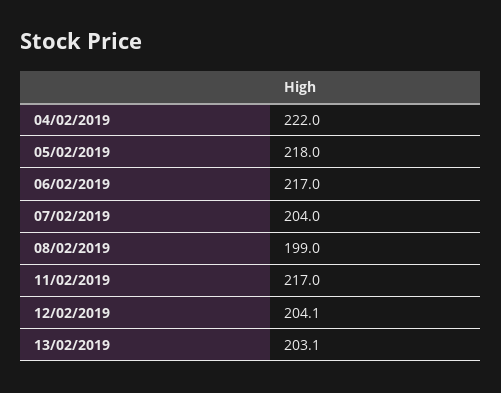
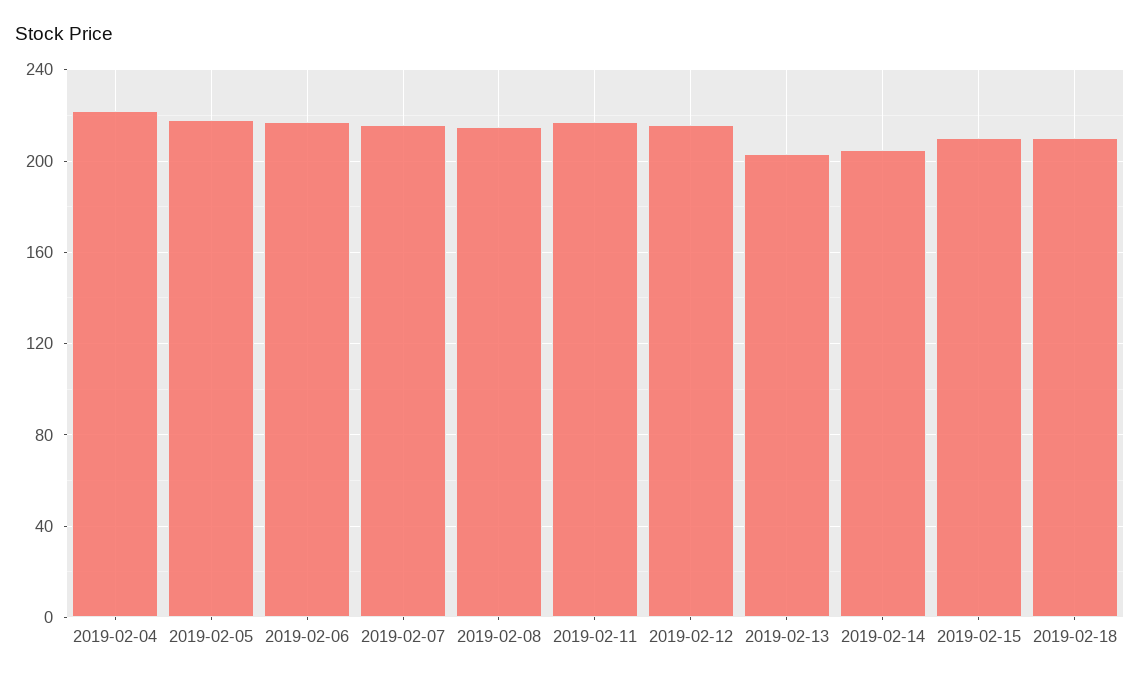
07/02/2019: 204 -> 215
08/02/2019: 199 -> 215
12/02/2019: 204.1 -> 215
2019-02-14: none -> 205
2019-02-15: none -> 210
2019-02-18: none -> 210

